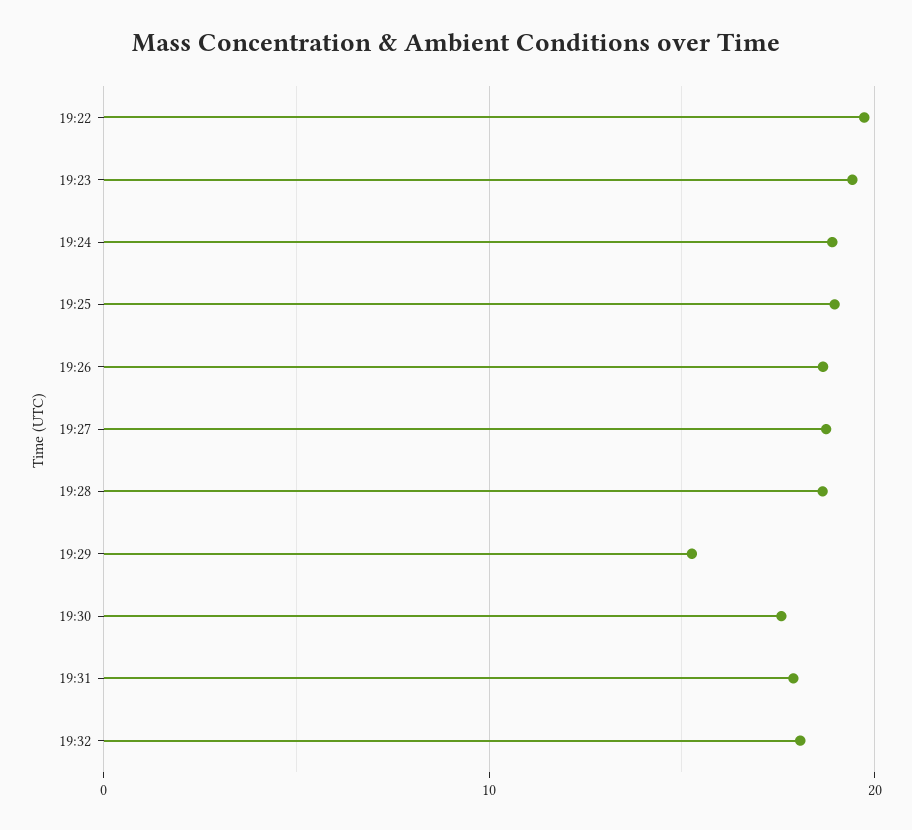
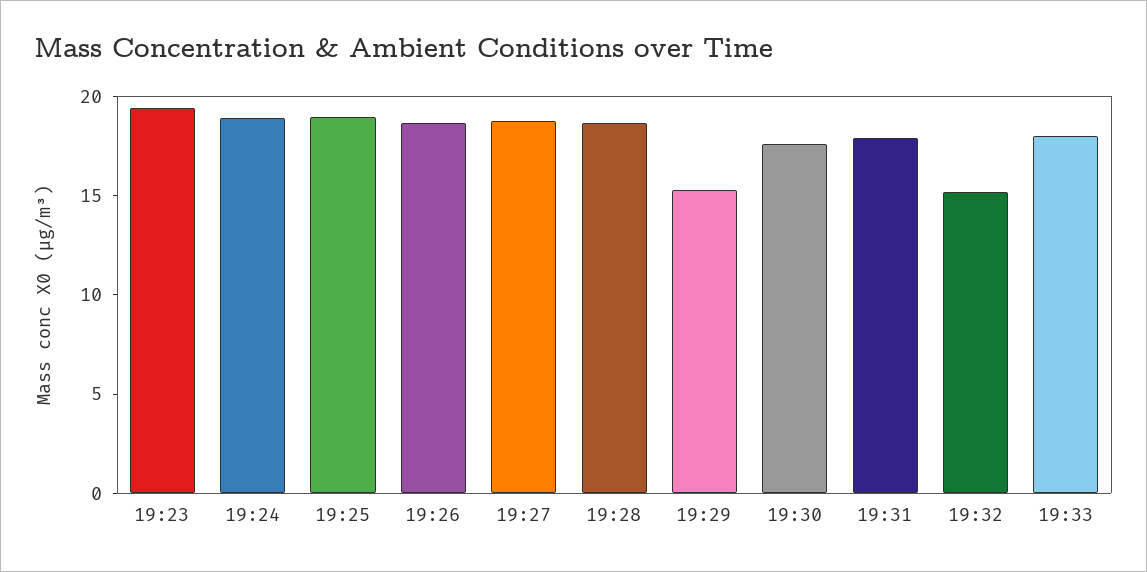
19:22: 20 -> none
19:32: 18 -> 15
19:33: none -> 18

